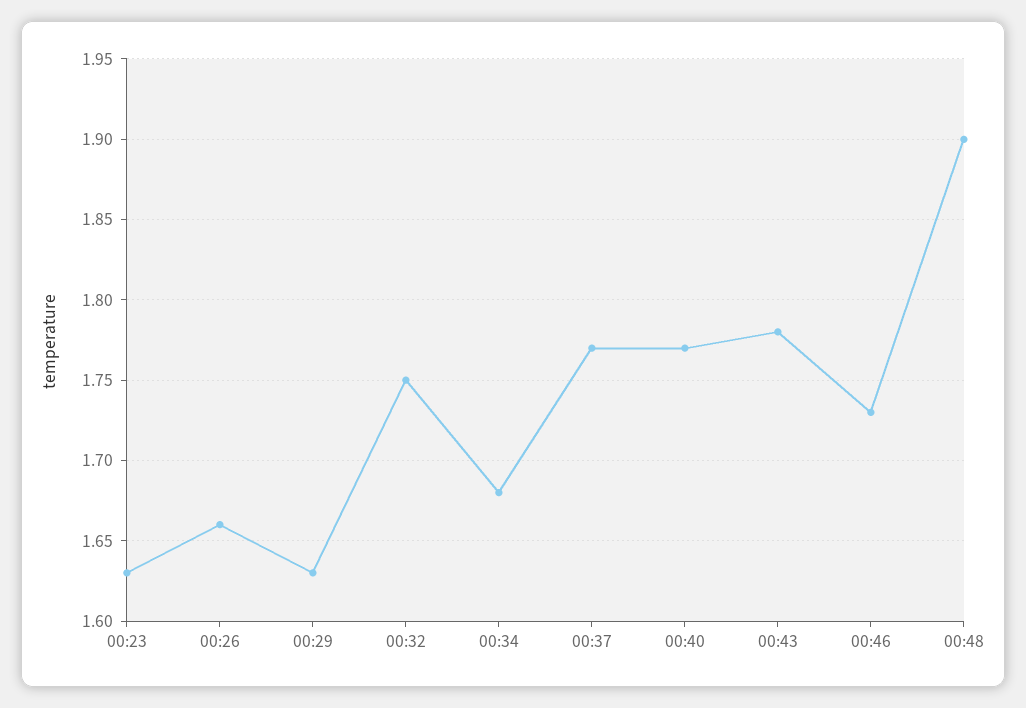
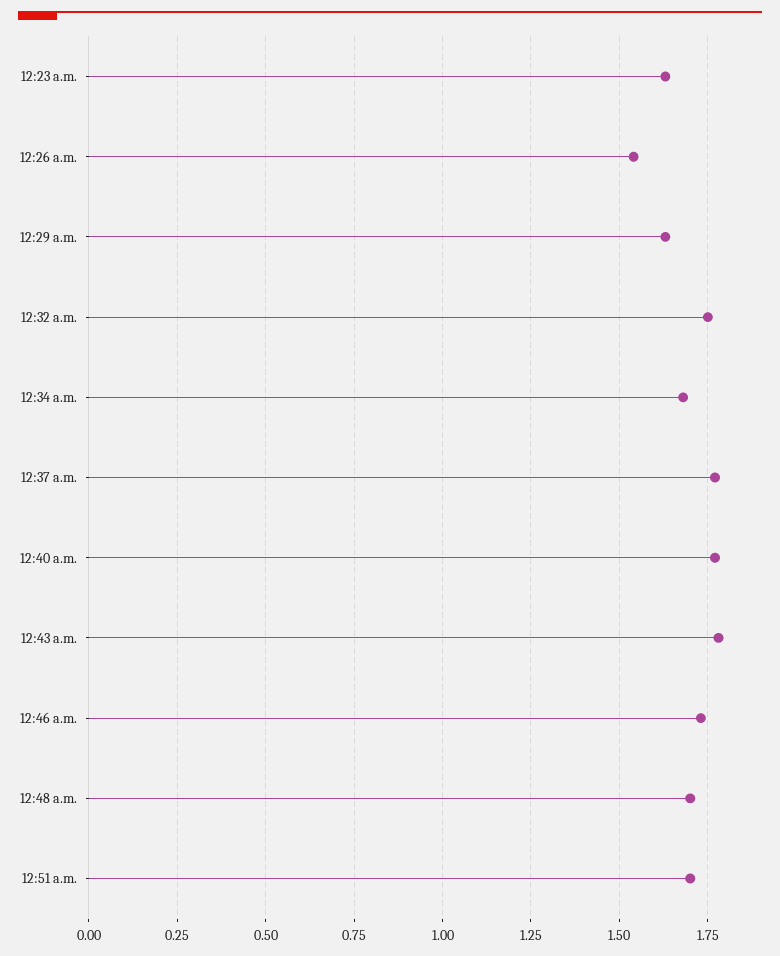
00:26: 1.66 -> 1.55
00:48: 1.9 -> 1.7
12:51 a.m.: none -> 1.7

